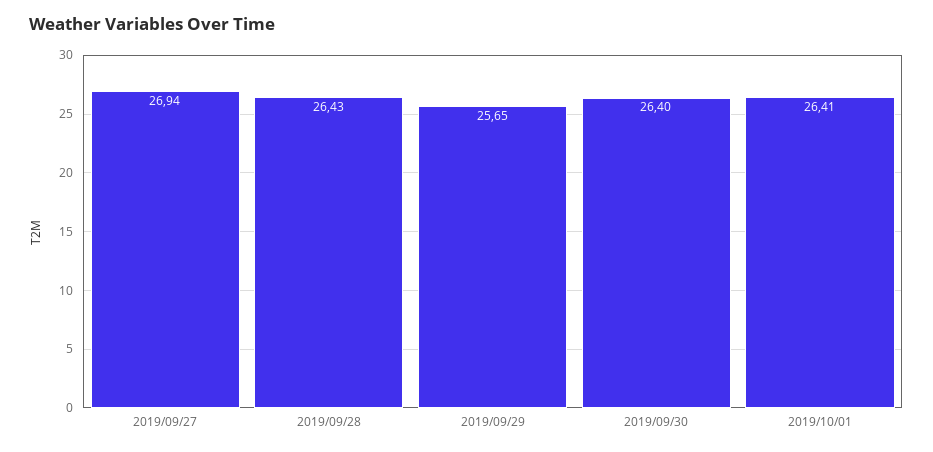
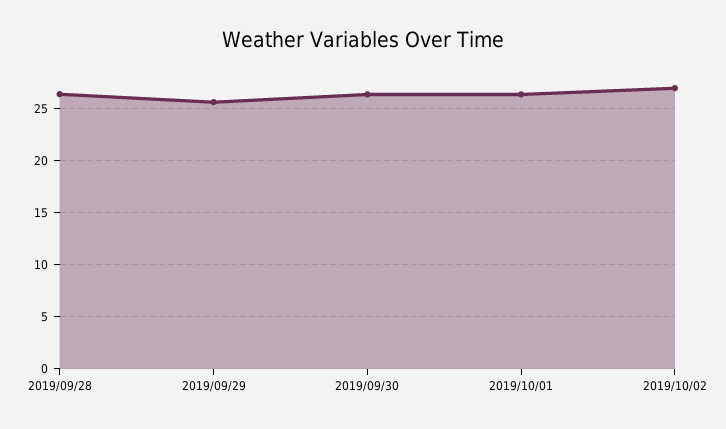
2019/09/27: 26.94 -> none
2019/10/02: none -> 27

